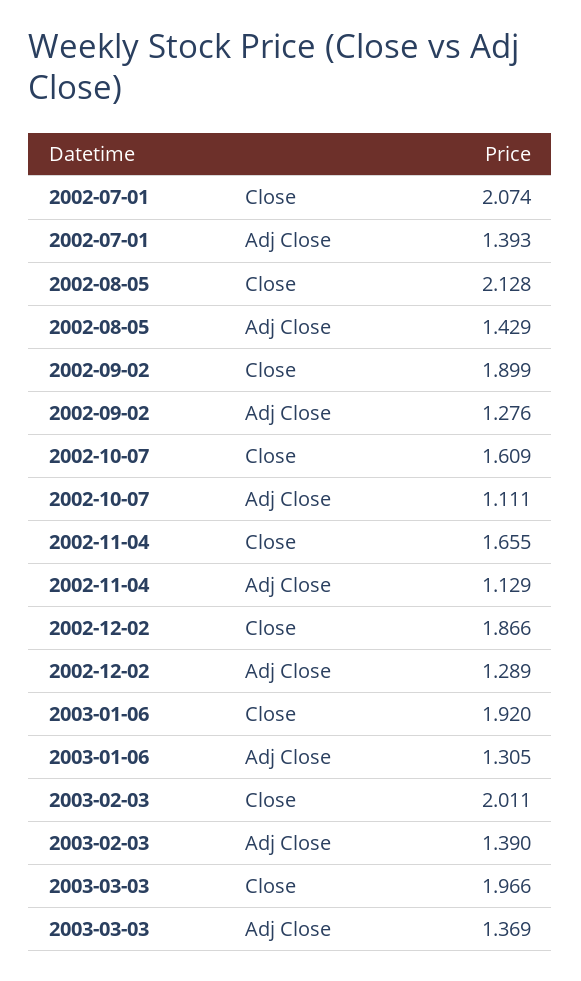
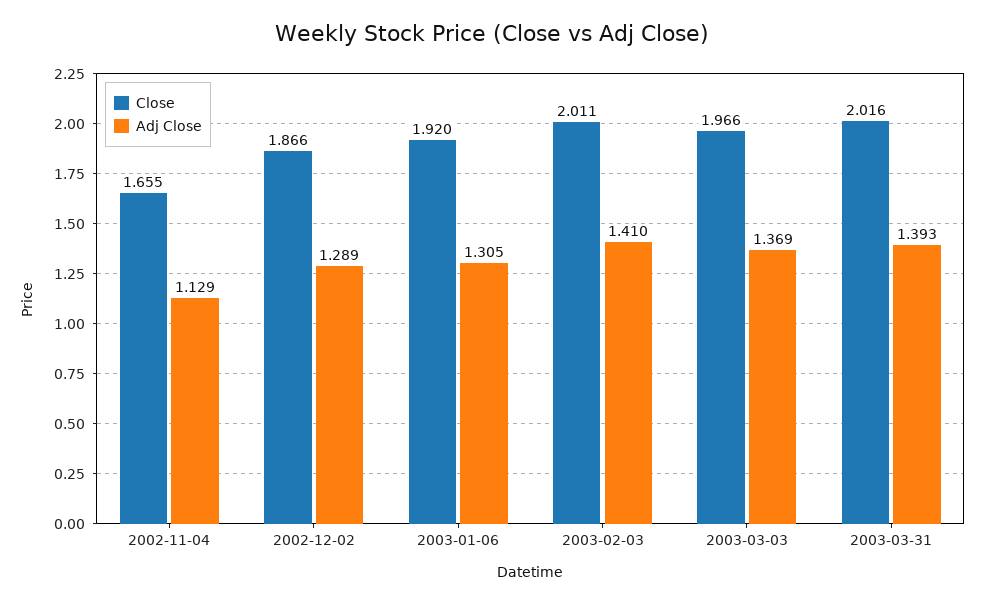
Close, 2002-07-01: 2.074 -> none
Adj Close, 2002-07-01: 1.393 -> none
Close, 2002-08-05: 2.128 -> none
Adj Close, 2002-08-05: 1.429 -> none
Close, 2002-09-02: 1.899 -> none
Adj Close, 2002-09-02: 1.276 -> none
Close, 2002-10-07: 1.609 -> none
Adj Close, 2002-10-07: 1.111 -> none
Adj Close, 2003-02-03: 1.39 -> 1.41
Close, 2003-03-31: none -> 2.016
Adj Close, 2003-03-31: none -> 1.393

